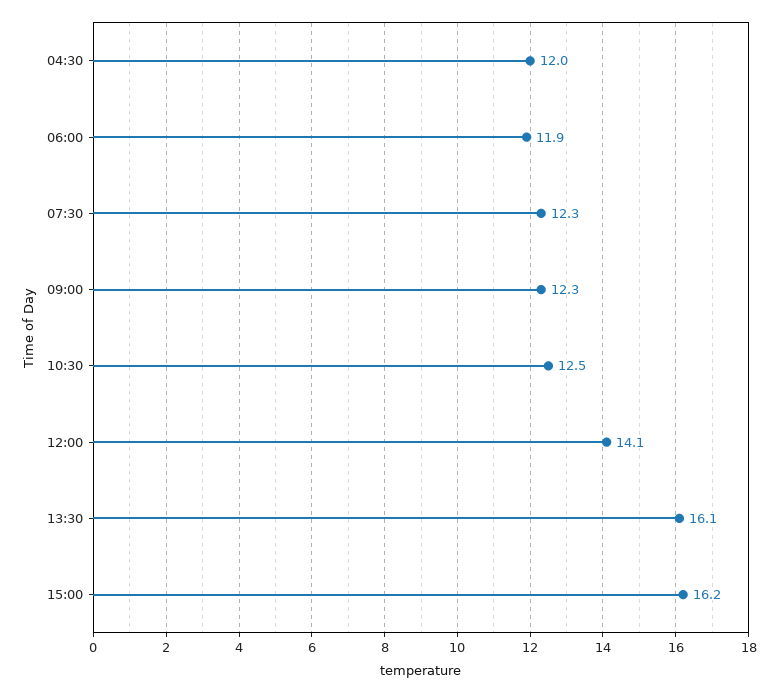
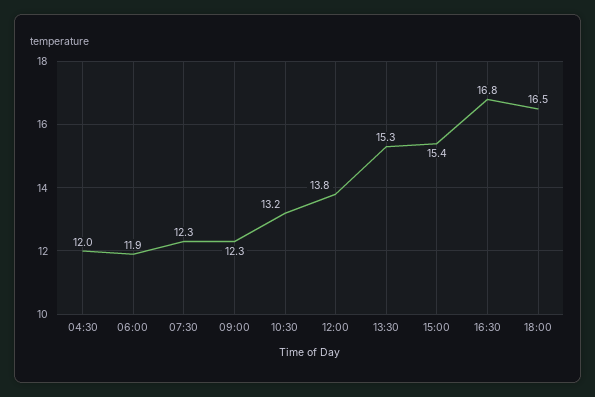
10:30: 12.5 -> 13.2
12:00: 14.1 -> 13.8
13:30: 16.1 -> 15.3
15:00: 16.2 -> 15.4
16:30: none -> 16.8
18:00: none -> 16.5

